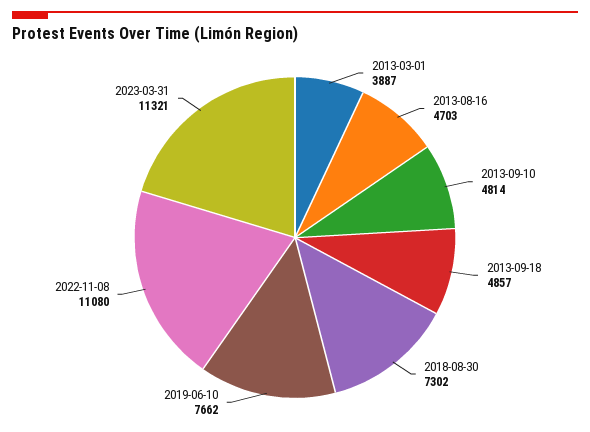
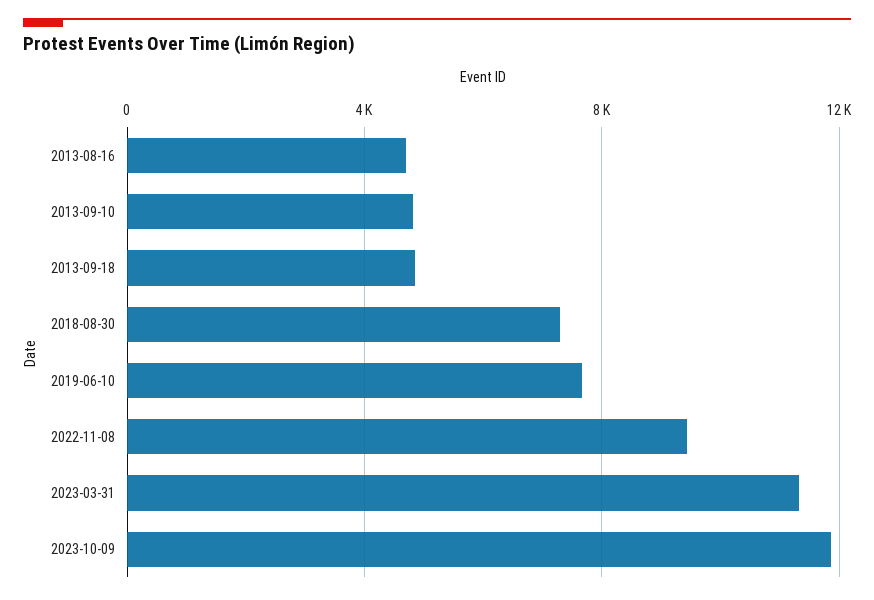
2013-03-01: 3887 -> none
2022-11-08: 11080 -> 9500
2023-10-09: none -> 12000

